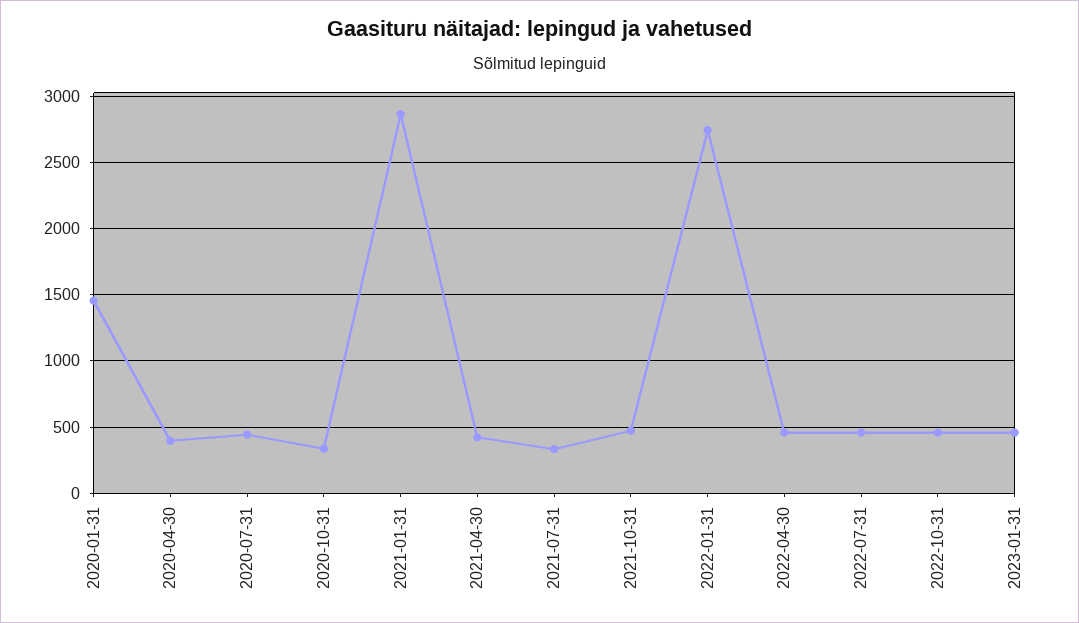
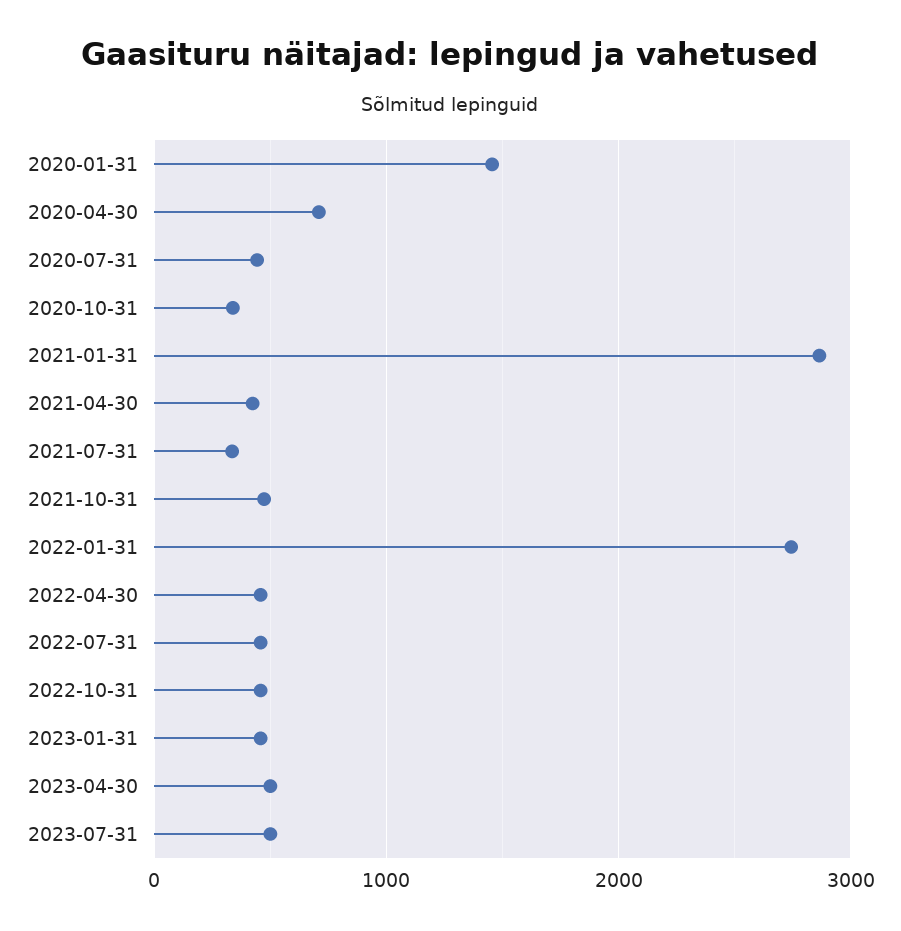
2020-04-30: 400 -> 700
2023-04-30: none -> 500
2023-07-31: none -> 500

